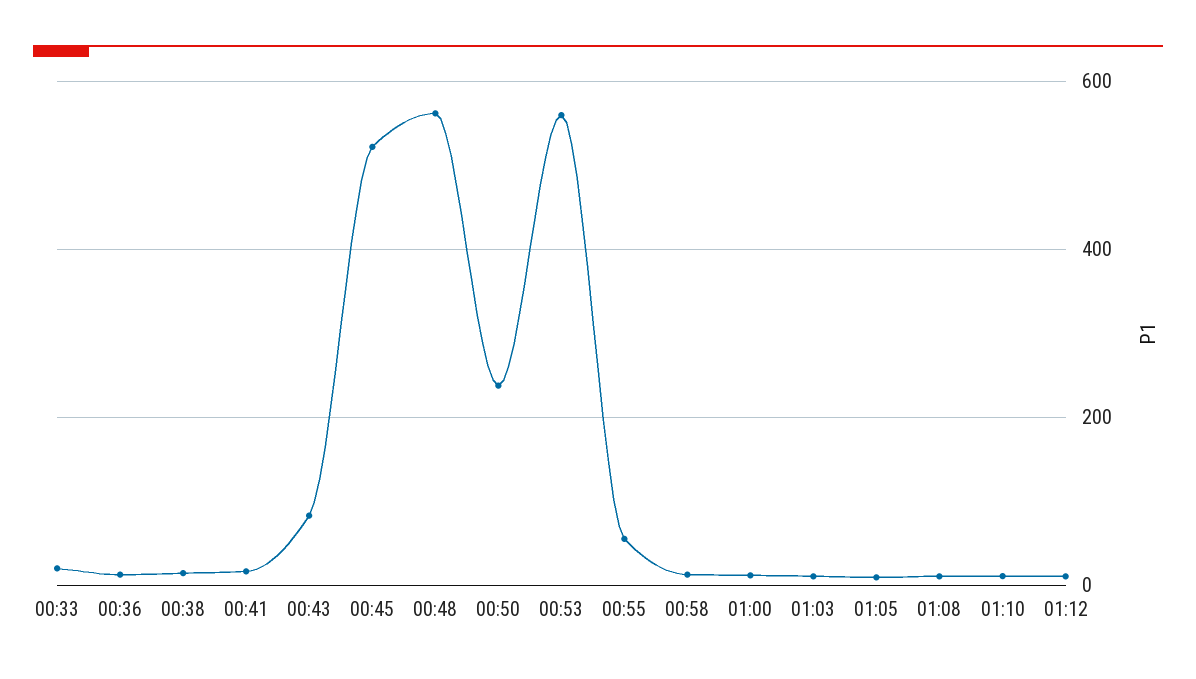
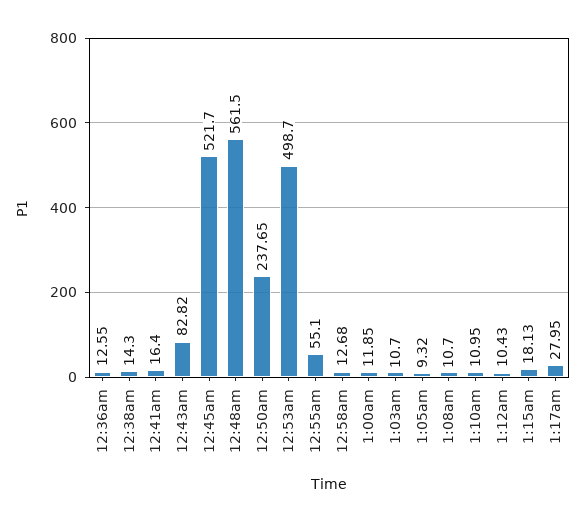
00:33: 20 -> none
00:53: 560 -> 498.7
1:15am: none -> 18.13
1:17am: none -> 27.95

